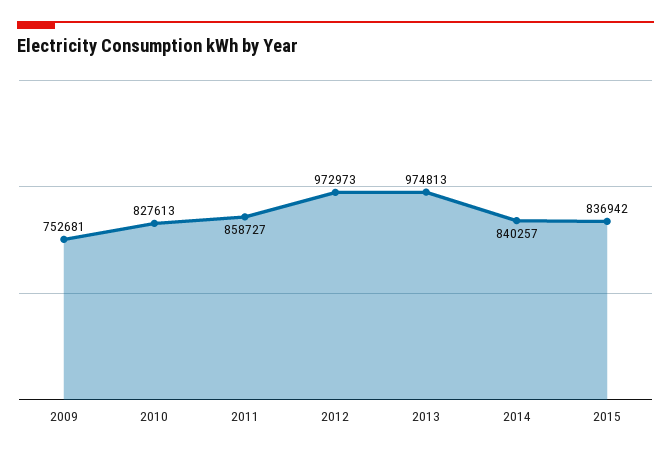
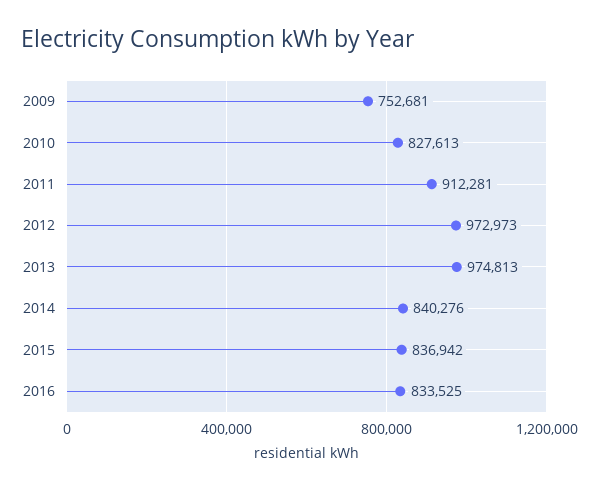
2011: 858727 -> 912281
2014: 840257 -> 840276
2016: none -> 833525

